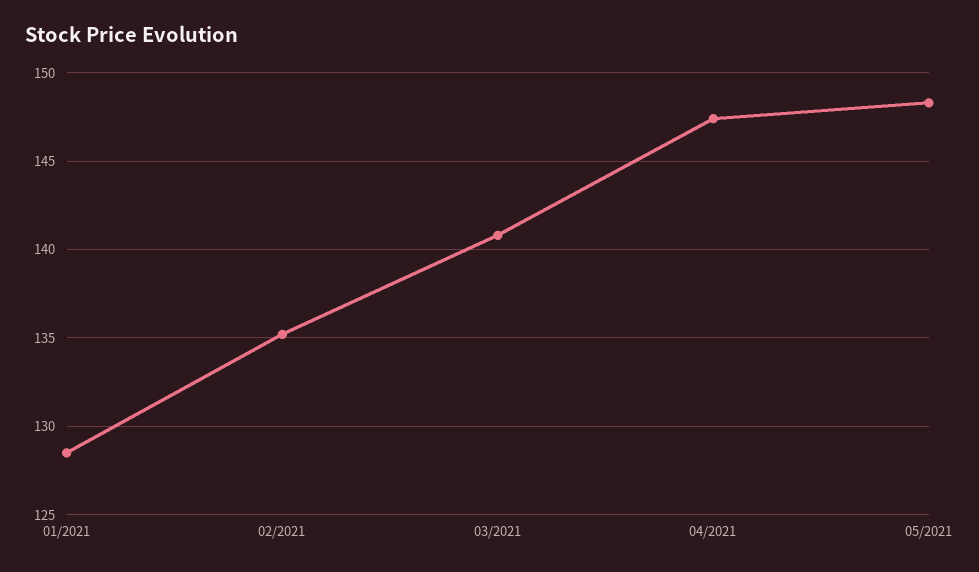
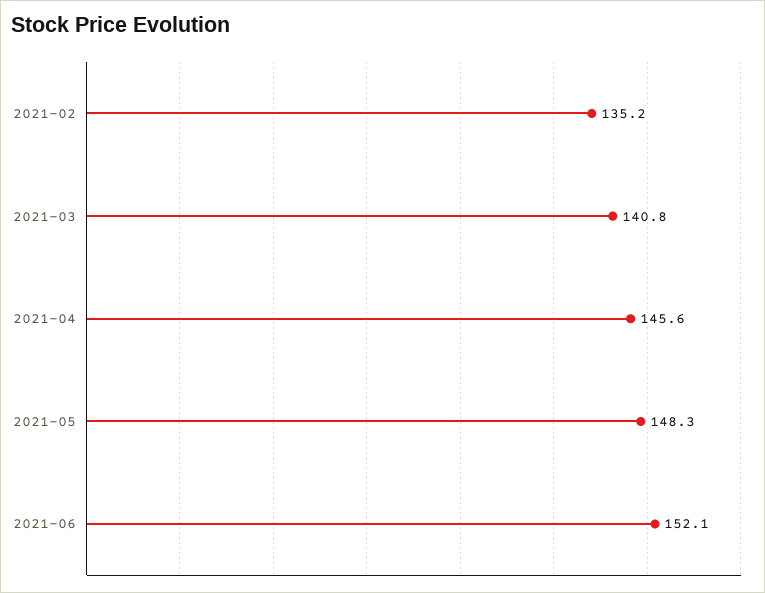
01/2021: 128.5 -> none
04/2021: 147.5 -> 145.6
2021-06: none -> 152.1

